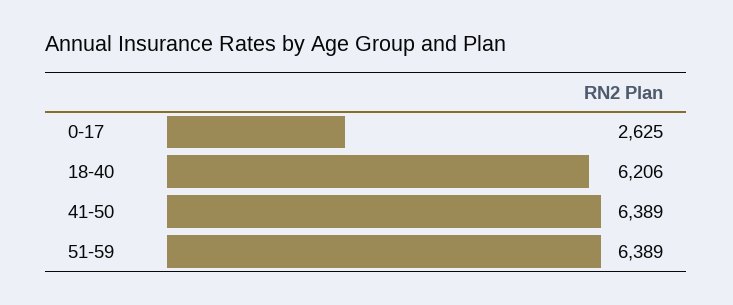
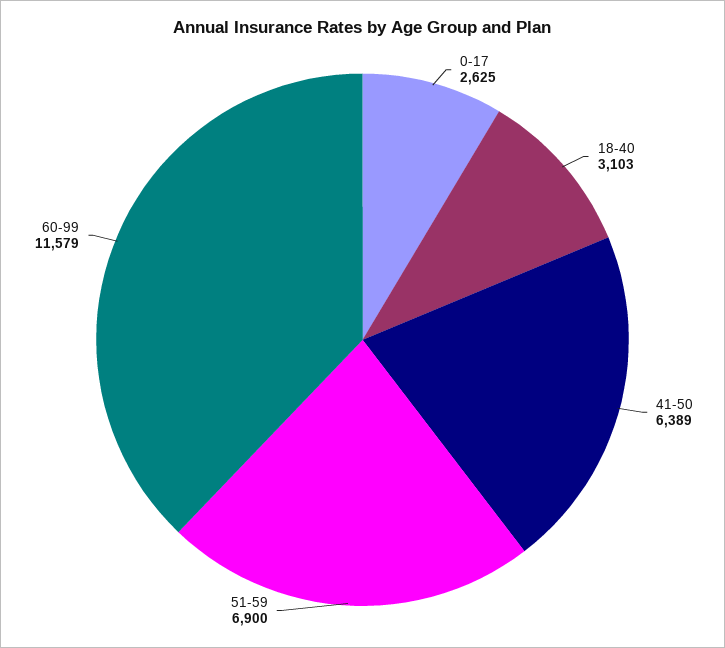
18-40: 6206 -> 3103
51-59: 6389 -> 6900
60-99: none -> 11579

